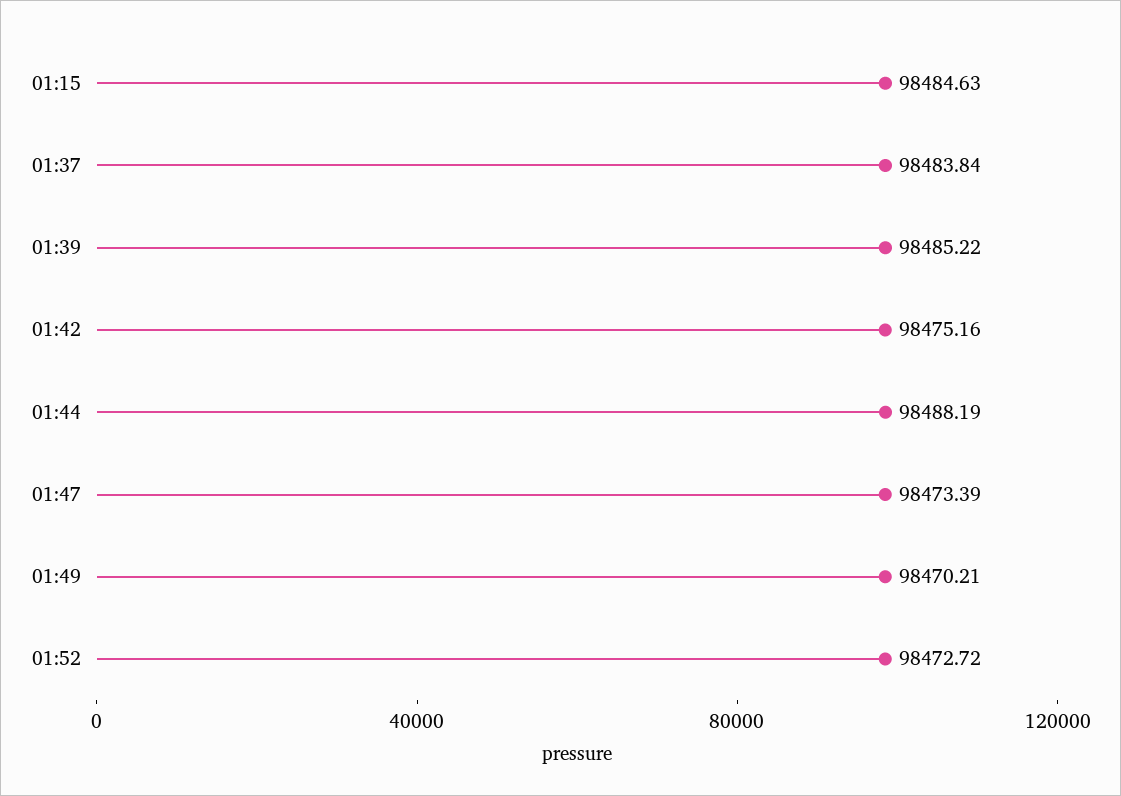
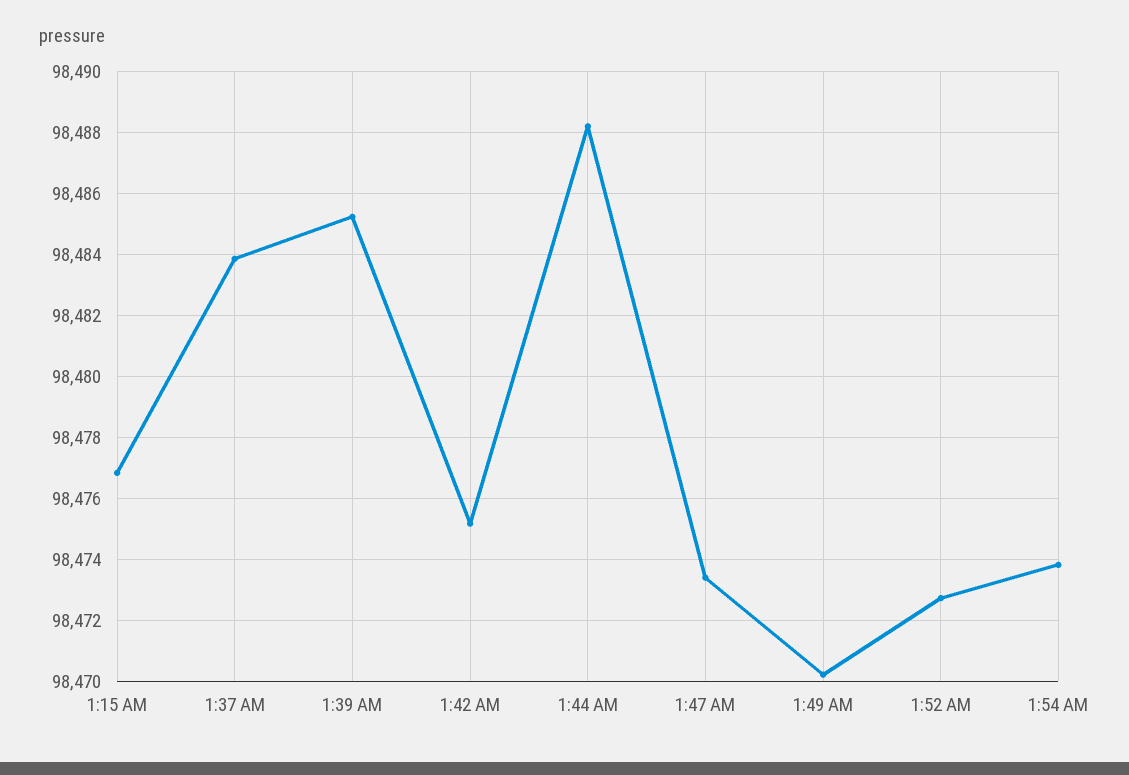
01:15: 98484.63 -> 98476.8
1:54 AM: none -> 98473.8

